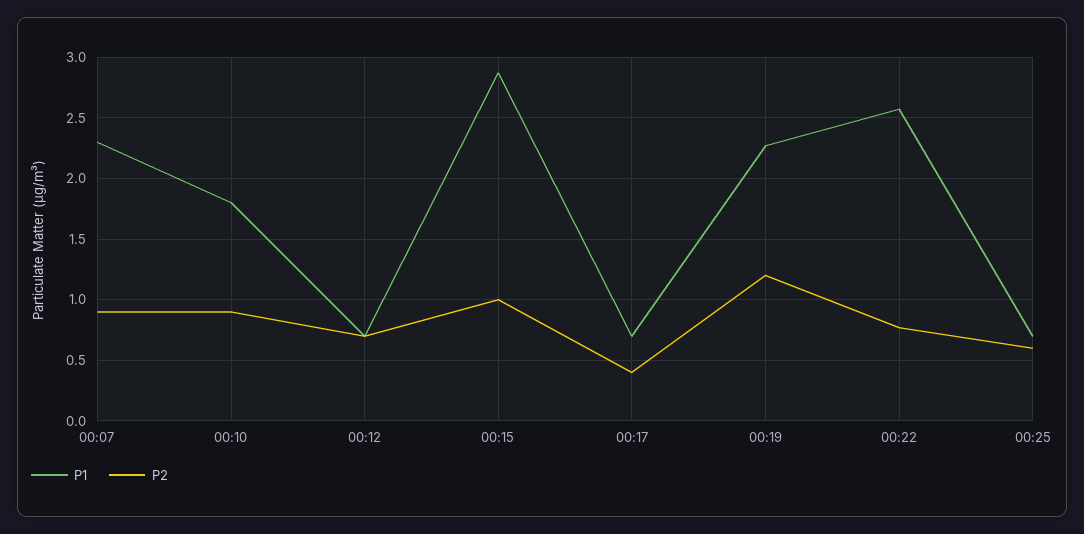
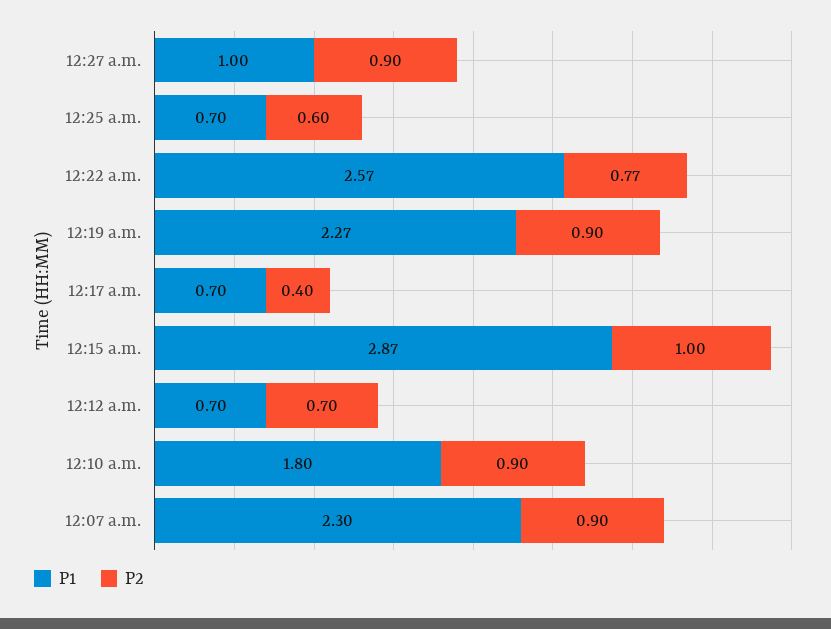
P2, 00:19: 1.2 -> 0.9
P1, 12:27 a.m.: none -> 1
P2, 12:27 a.m.: none -> 0.9

